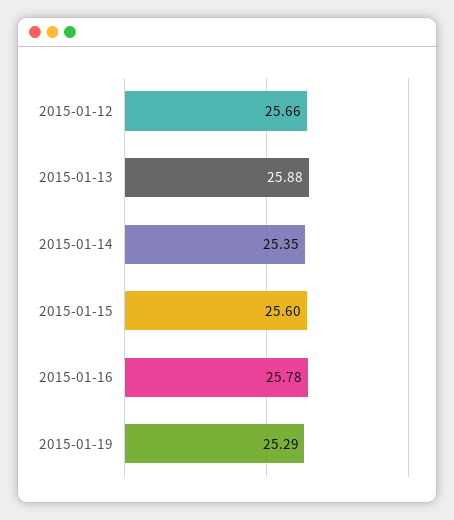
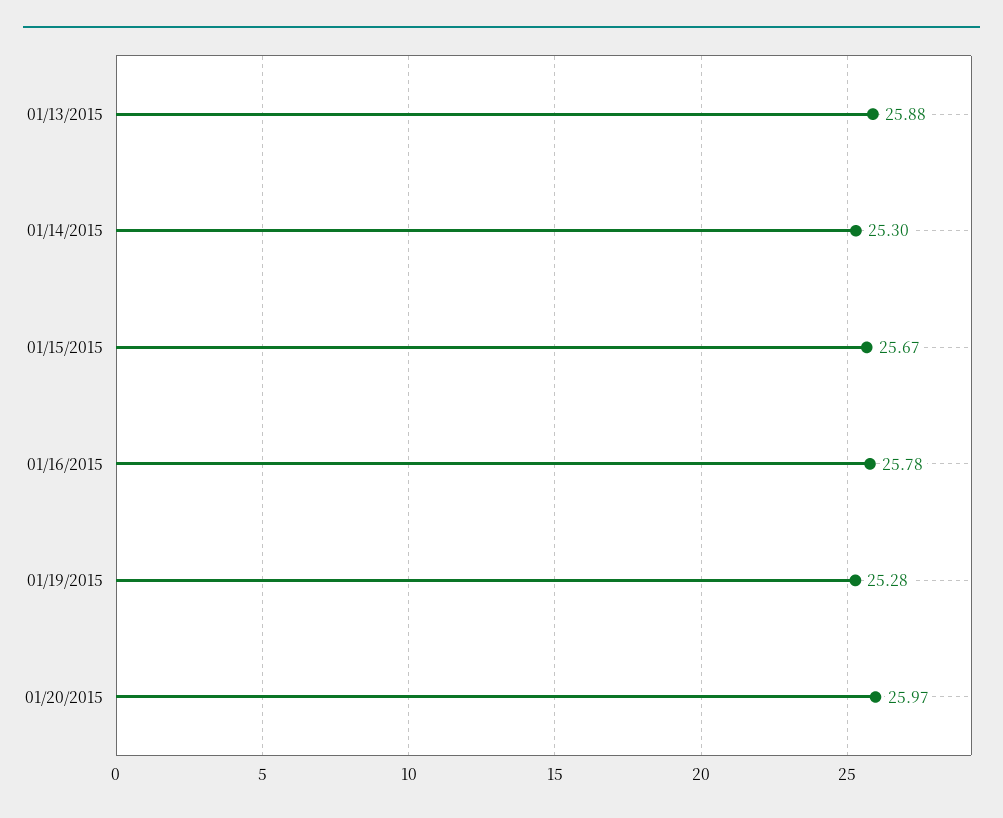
2015-01-12: 25.66 -> none
2015-01-14: 25.35 -> 25.3
2015-01-15: 25.6 -> 25.67
2015-01-19: 25.29 -> 25.28
01/20/2015: none -> 25.97

